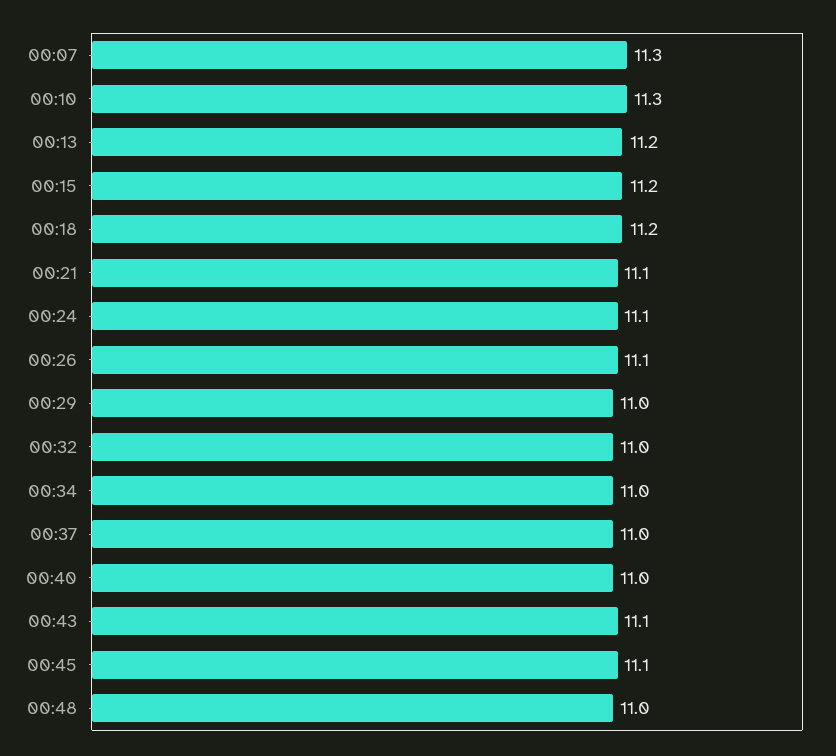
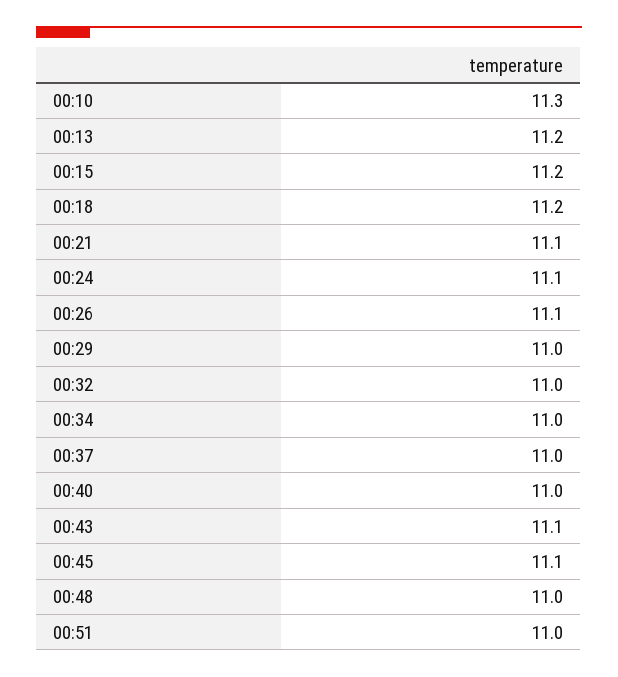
00:07: 11.3 -> none
00:51: none -> 11

